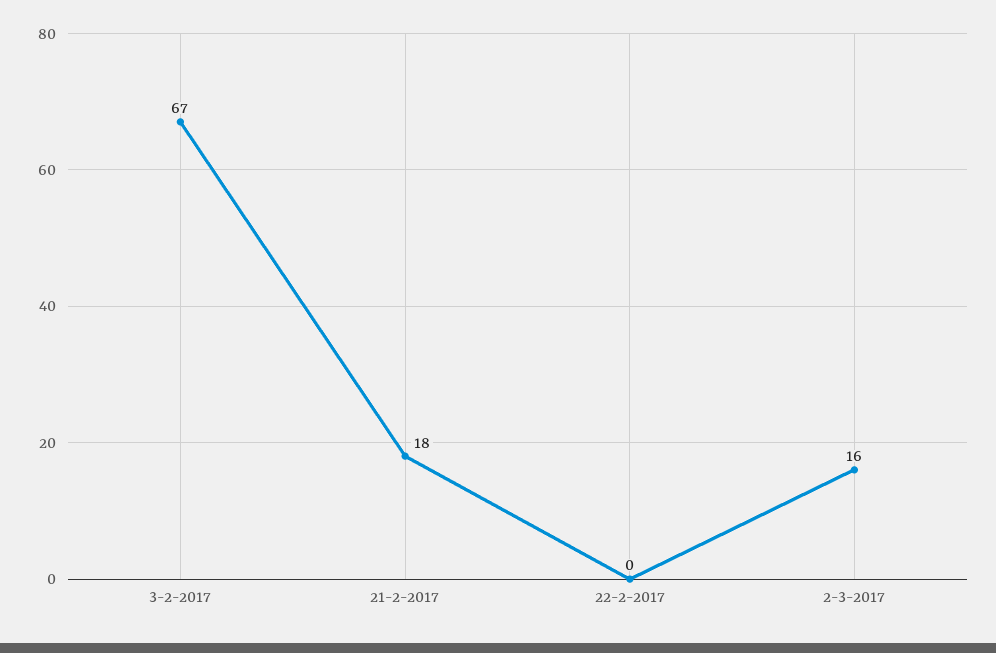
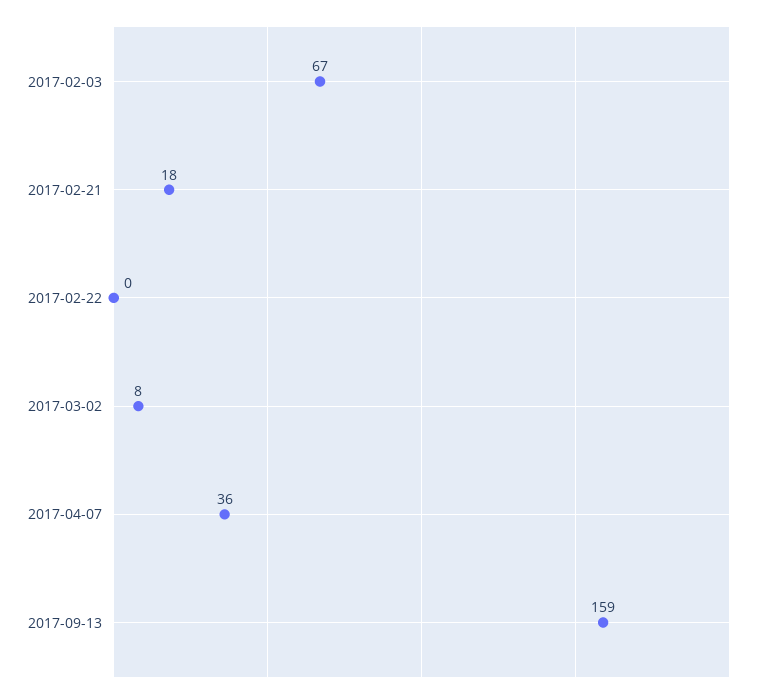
2-3-2017: 16 -> 8
2017-04-07: none -> 36
2017-09-13: none -> 159

